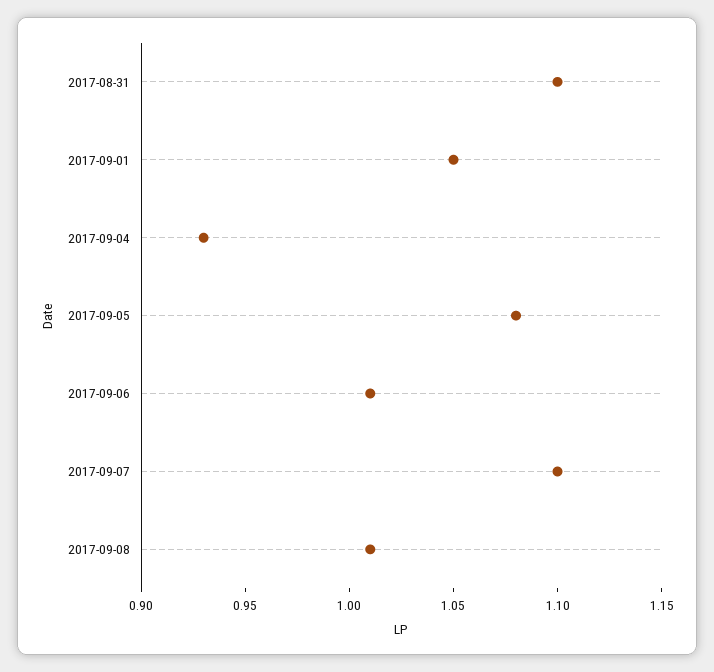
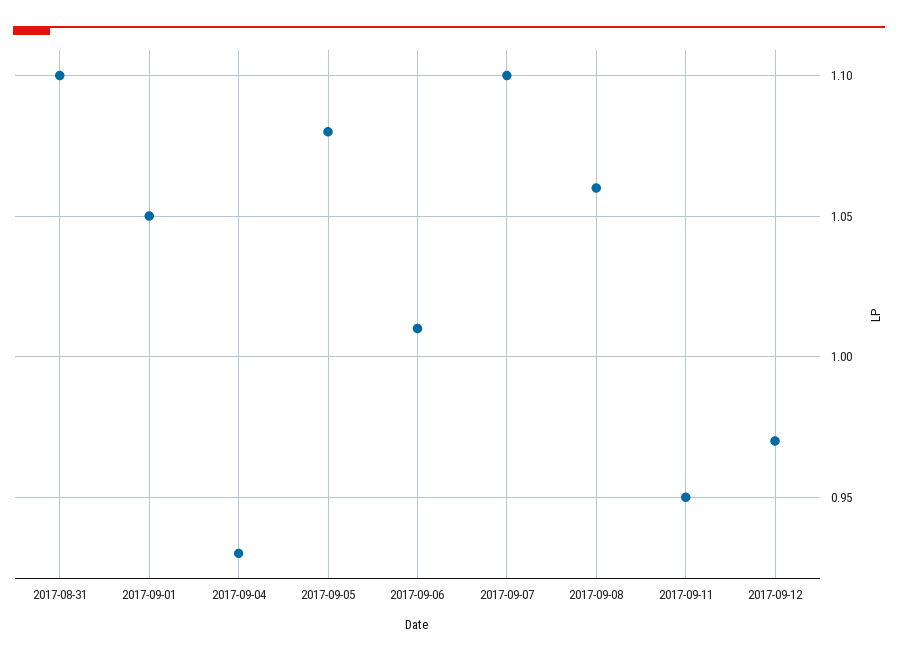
2017-09-08: 1.01 -> 1.06
2017-09-11: none -> 0.95
2017-09-12: none -> 0.97

